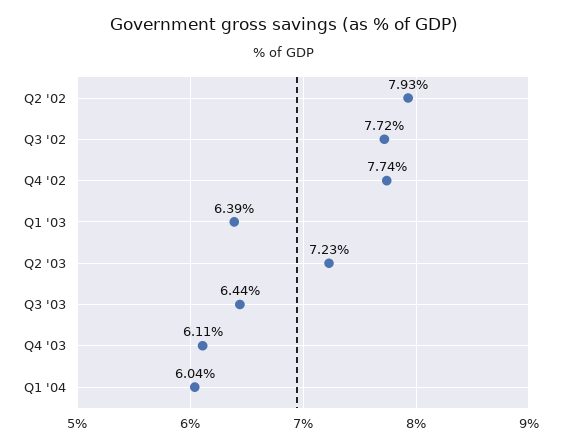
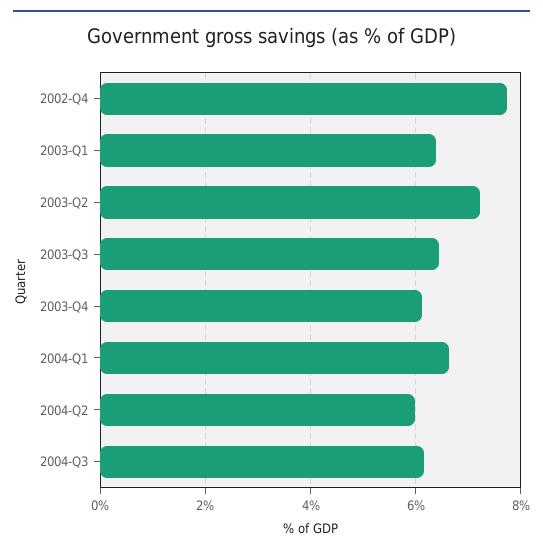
Q2 '02: 7.93 -> none
Q3 '02: 7.72 -> none
Q1 '04: 6.04 -> 6.6
2004-Q2: none -> 6
2004-Q3: none -> 6.2

